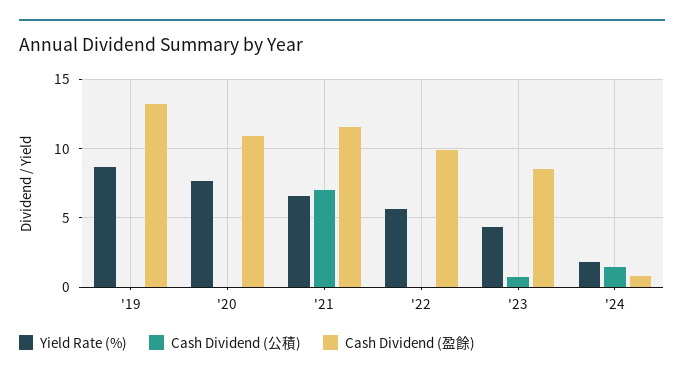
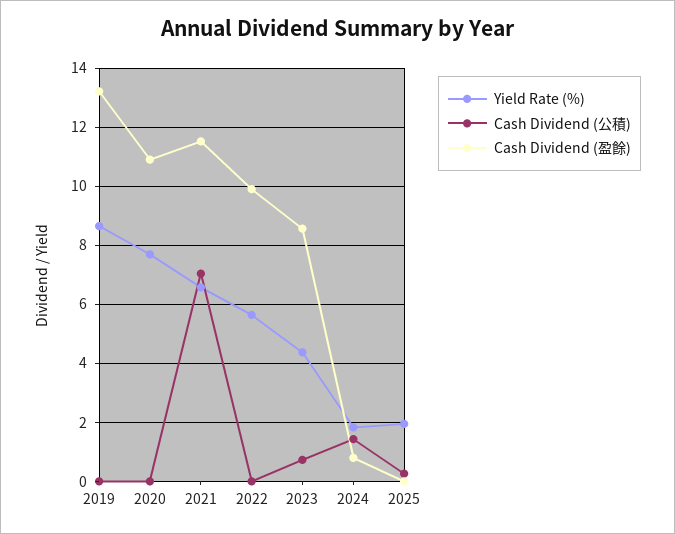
Yield Rate (%), 2025: none -> 2
Cash Dividend (公積), 2025: none -> 0.25
Cash Dividend (盈餘), 2025: none -> 0

